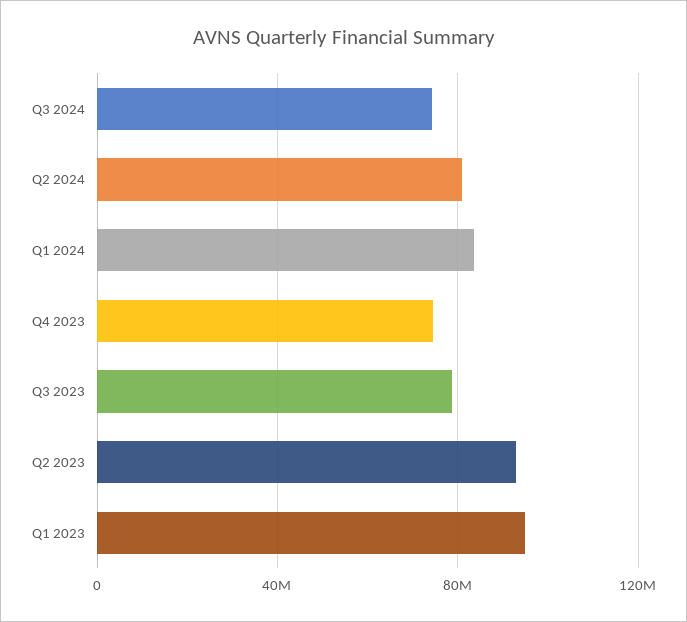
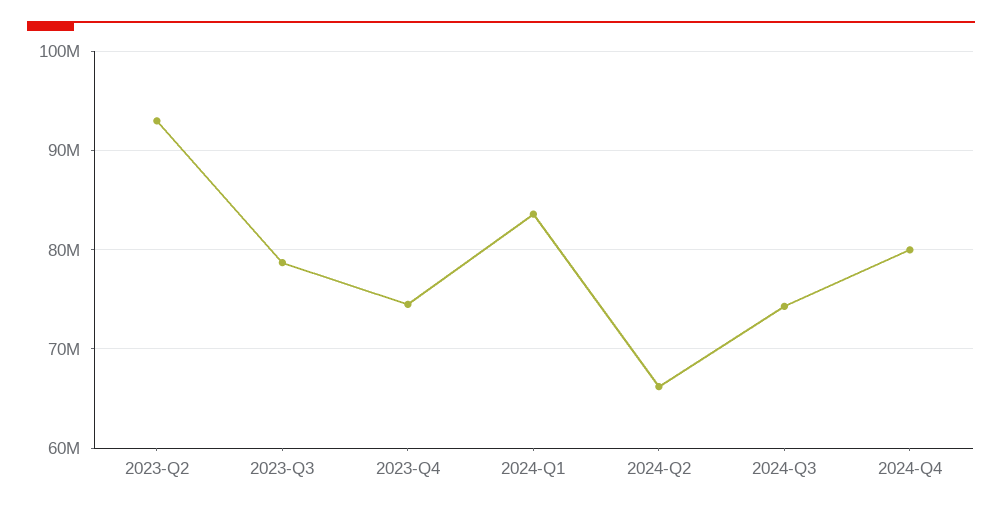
Q2 2024: 80000000 -> 66000000
Q1 2023: 95000000 -> none
2024-Q4: none -> 80000000

